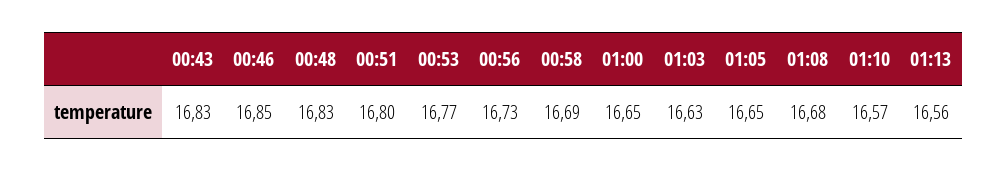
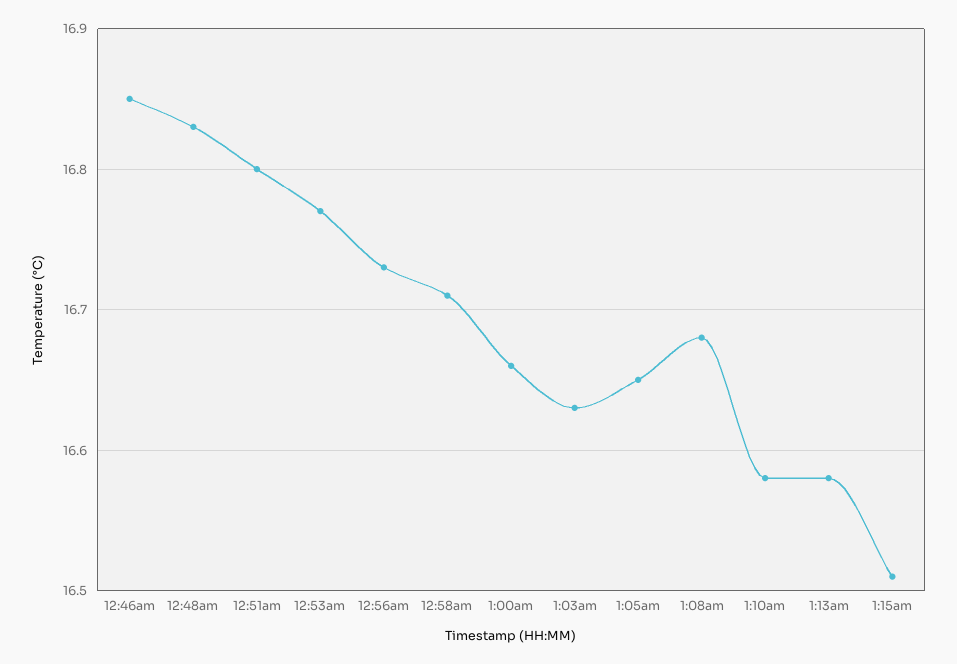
00:43: 16.83 -> none
00:58: 16.69 -> 16.71
01:00: 16.65 -> 16.66
01:10: 16.57 -> 16.58
01:13: 16.56 -> 16.58
1:15am: none -> 16.51

